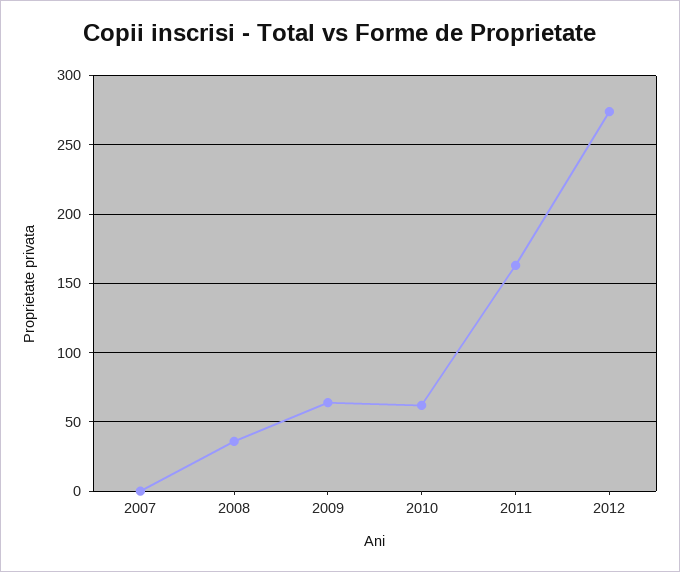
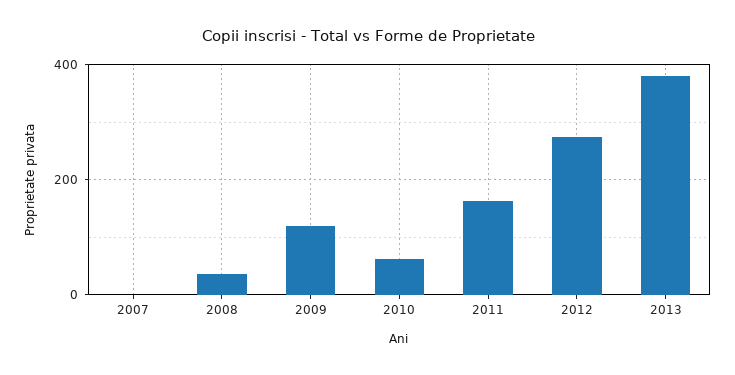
2009: 65 -> 120
2013: none -> 380

